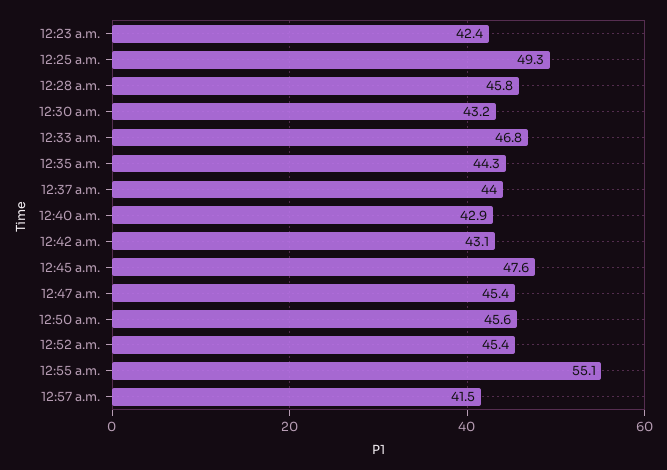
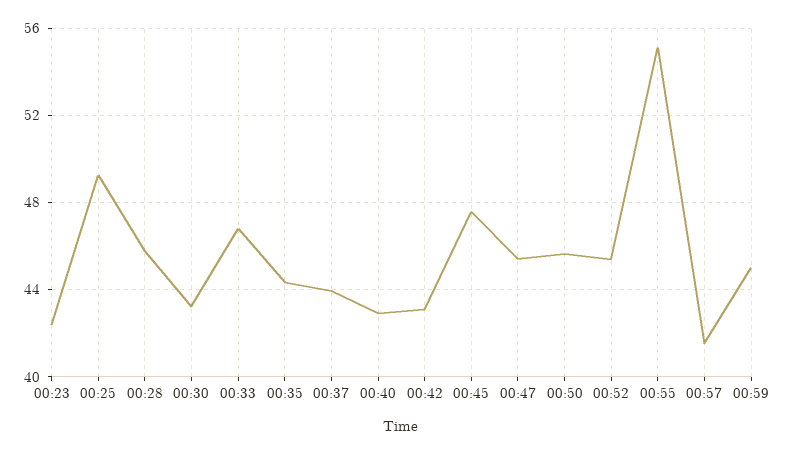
00:59: none -> 45

